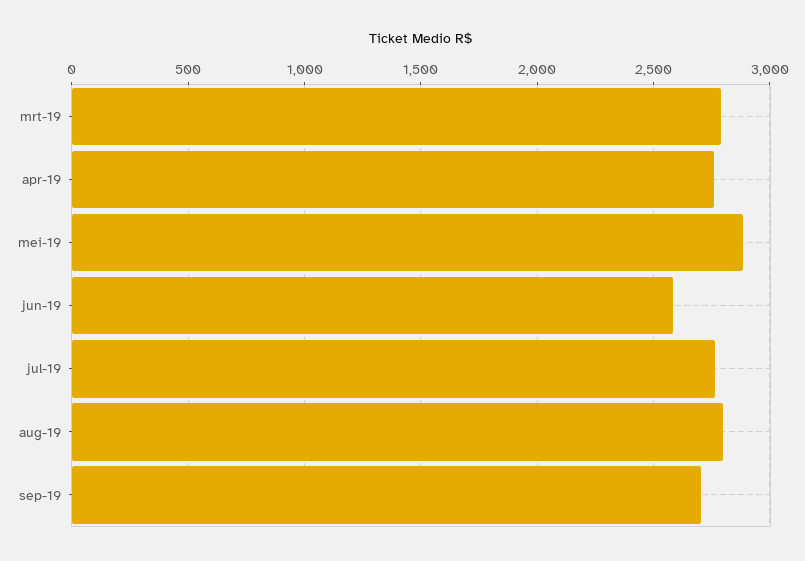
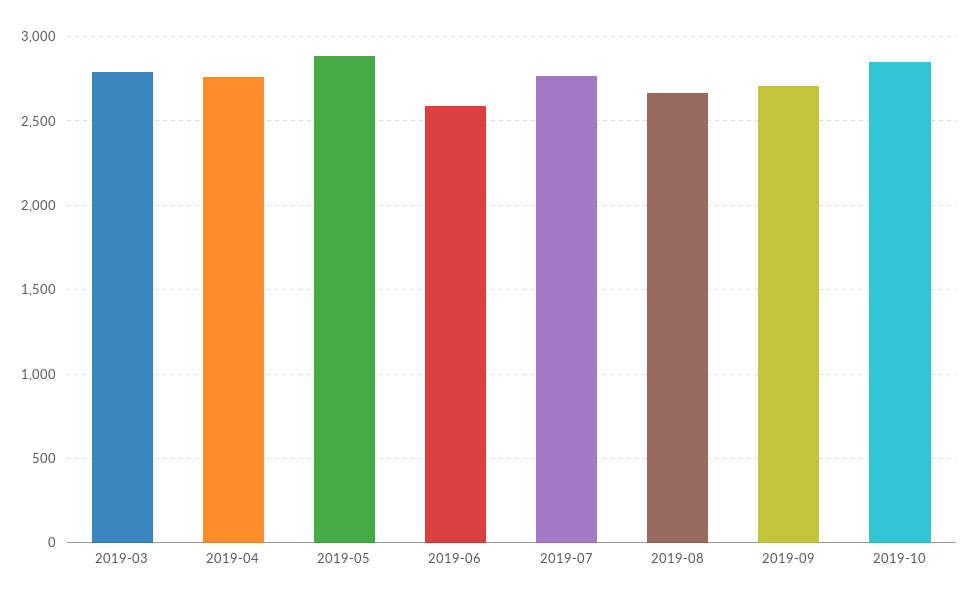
aug-19: 2800 -> 2650
2019-10: none -> 2850

